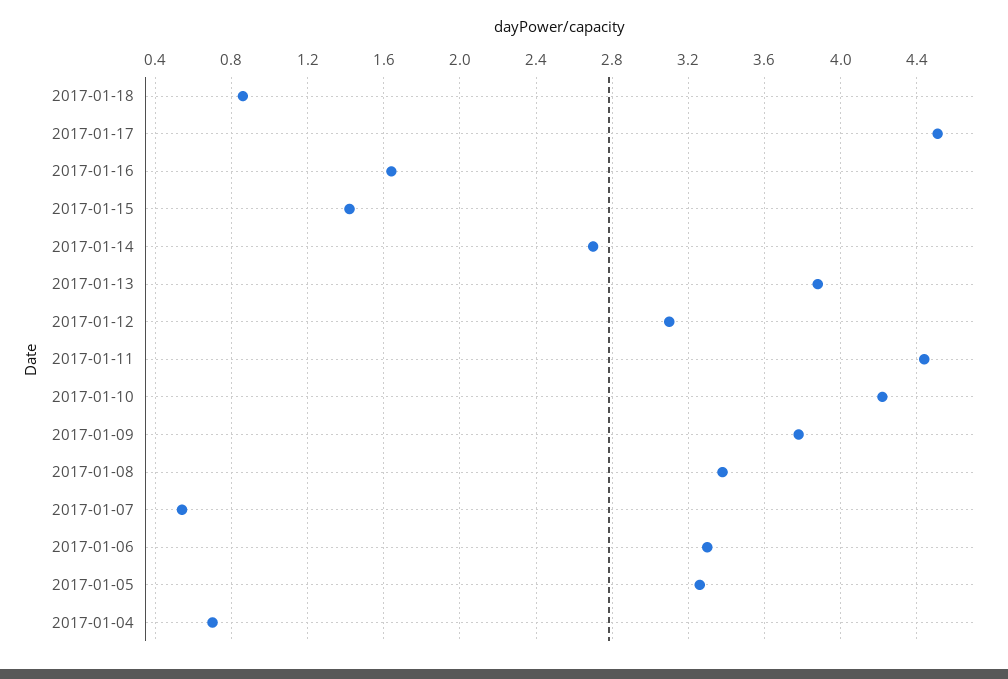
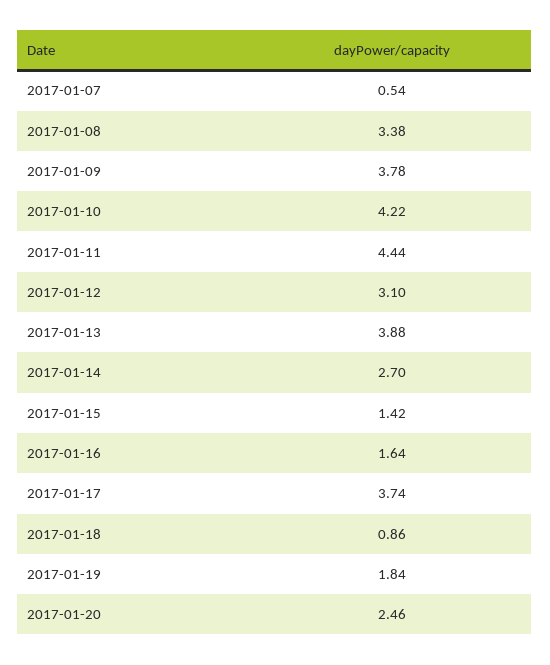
2017-01-17: 4.5 -> 3.74
2017-01-06: 3.3 -> none
2017-01-05: 3.25 -> none
2017-01-04: 0.7 -> none
2017-01-19: none -> 1.84
2017-01-20: none -> 2.46

